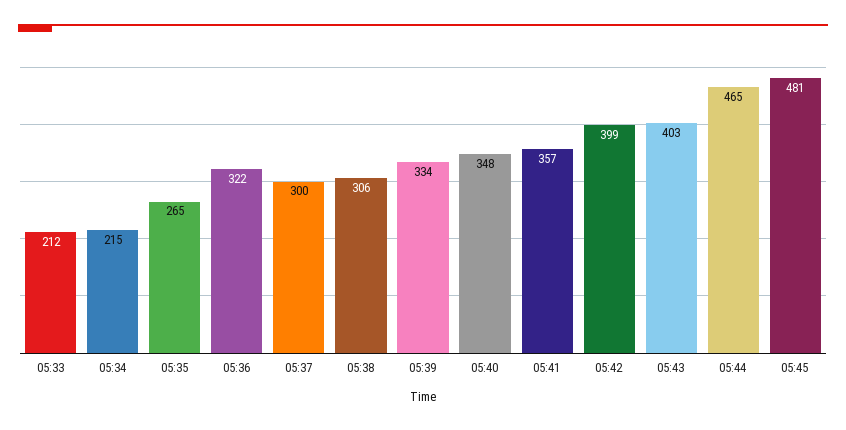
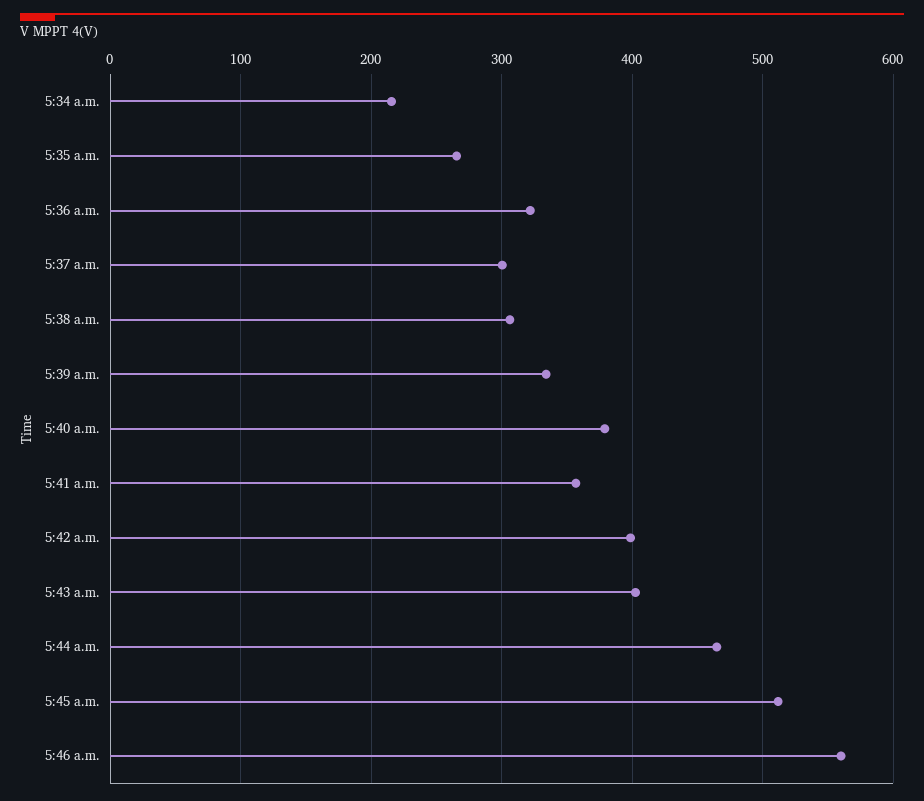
05:33: 212 -> none
05:40: 348 -> 380
05:45: 481 -> 510
5:46 a.m.: none -> 560

